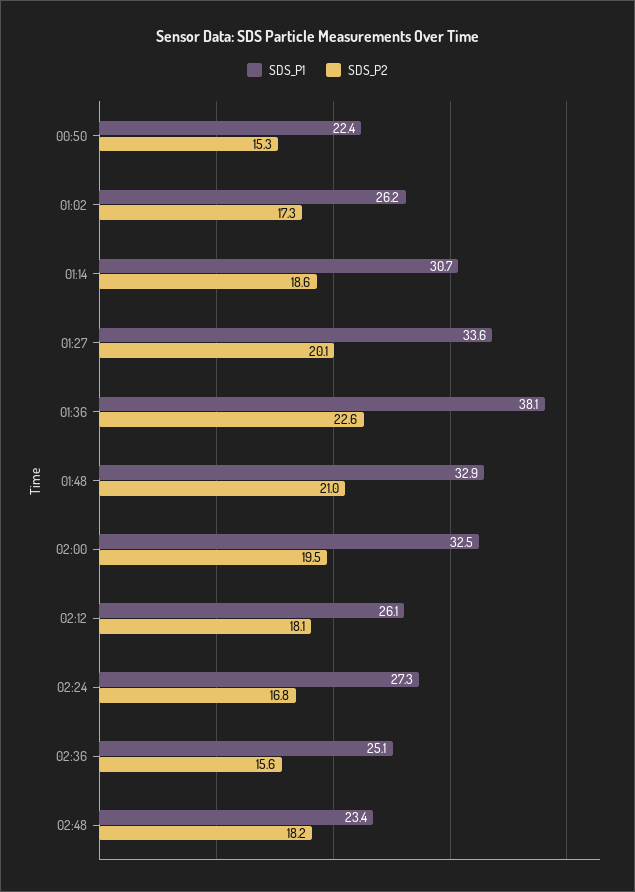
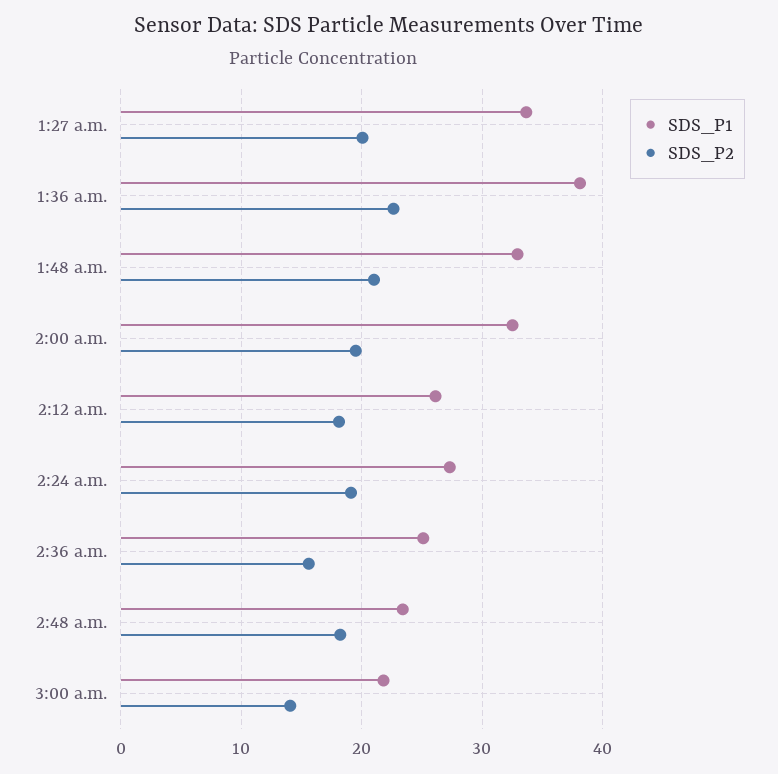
SDS_P1, 00:50: 22.4 -> none
SDS_P2, 00:50: 15.3 -> none
SDS_P1, 01:02: 26.2 -> none
SDS_P2, 01:02: 17.3 -> none
SDS_P1, 01:14: 30.7 -> none
SDS_P2, 01:14: 18.6 -> none
SDS_P2, 02:24: 16.8 -> 19
SDS_P1, 3:00 a.m.: none -> 22
SDS_P2, 3:00 a.m.: none -> 14

